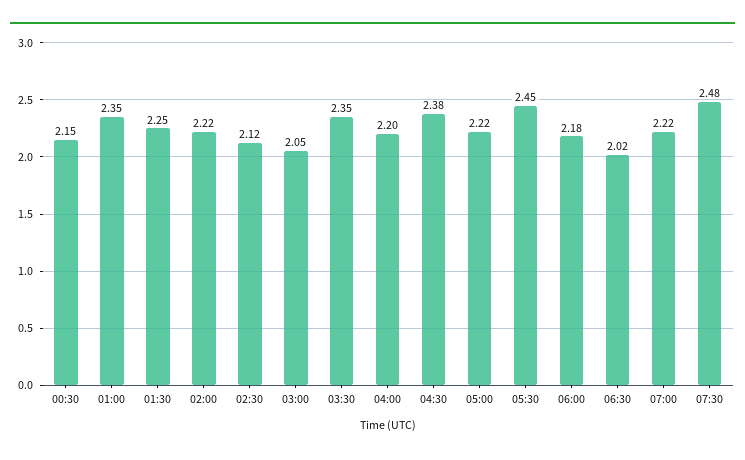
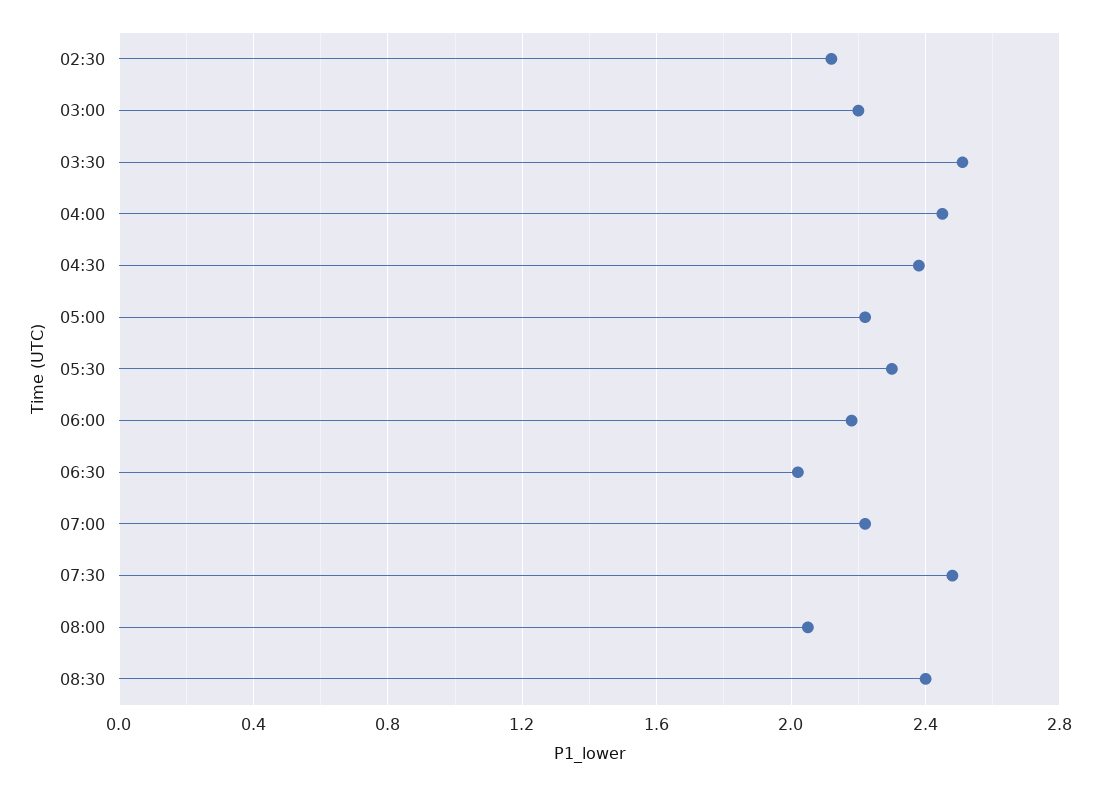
00:30: 2.15 -> none
01:00: 2.35 -> none
01:30: 2.25 -> none
02:00: 2.22 -> none
03:00: 2.05 -> 2.2
03:30: 2.35 -> 2.5
04:00: 2.2 -> 2.45
05:30: 2.45 -> 2.3
08:00: none -> 2.05
08:30: none -> 2.4

